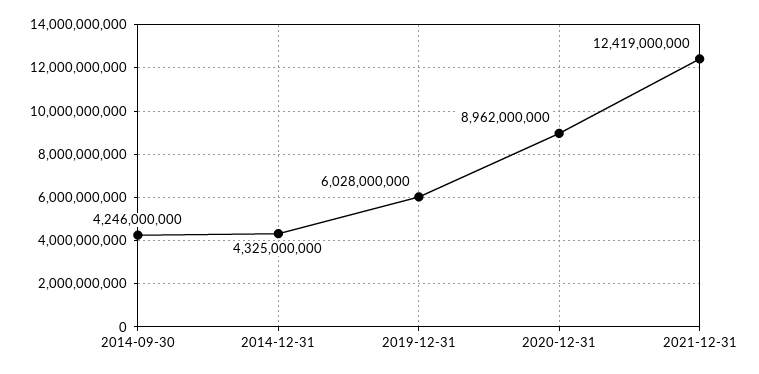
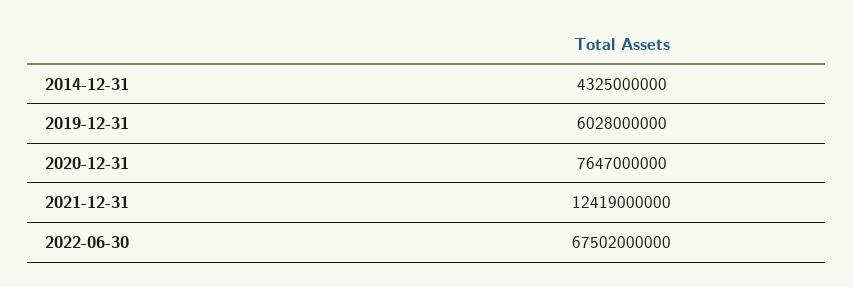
2014-09-30: 4246000000 -> none
2020-12-31: 8962000000 -> 7647000000
2022-06-30: none -> 67502000000

